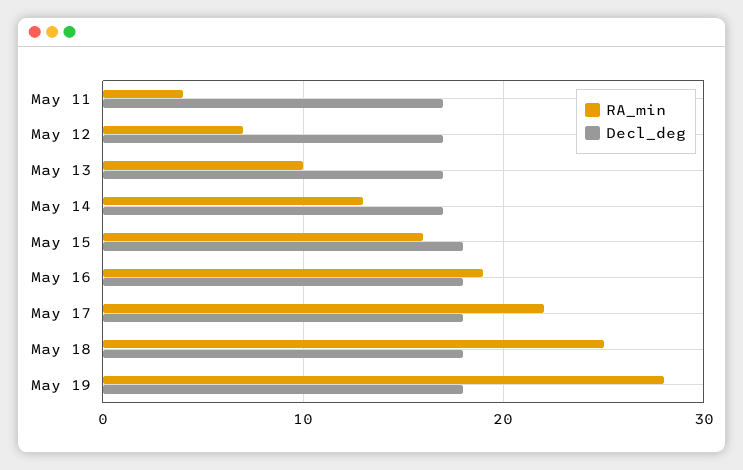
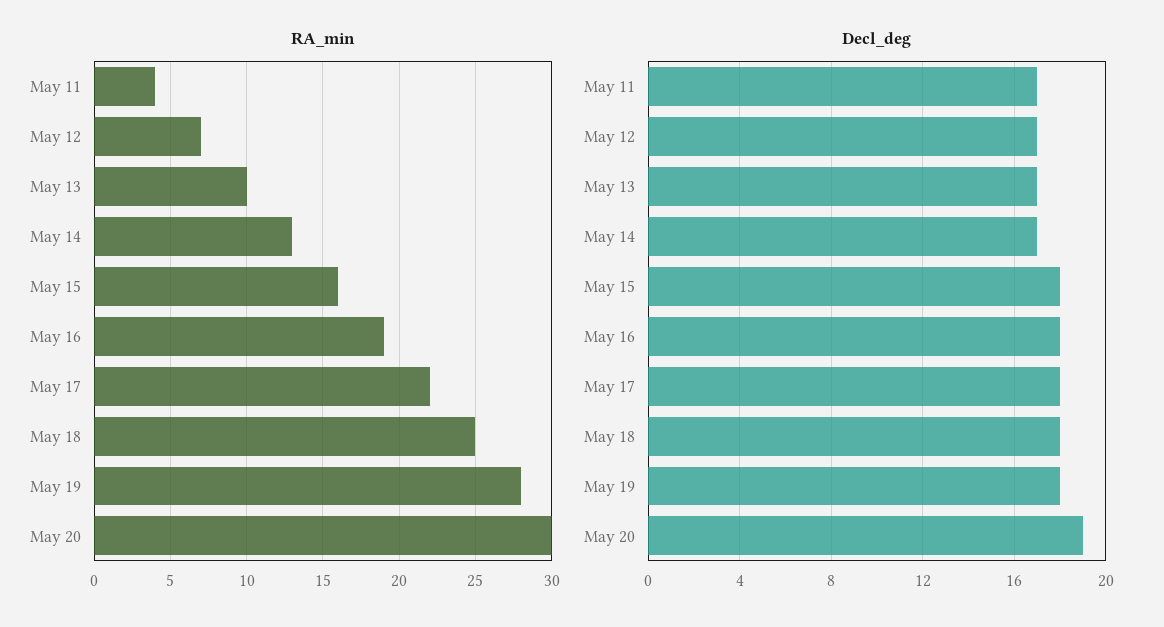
RA_min, May 20: none -> 30
Decl_deg, May 20: none -> 19

